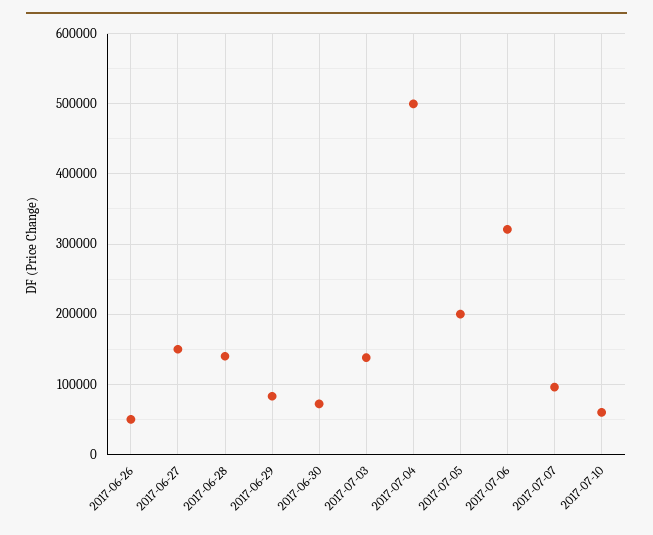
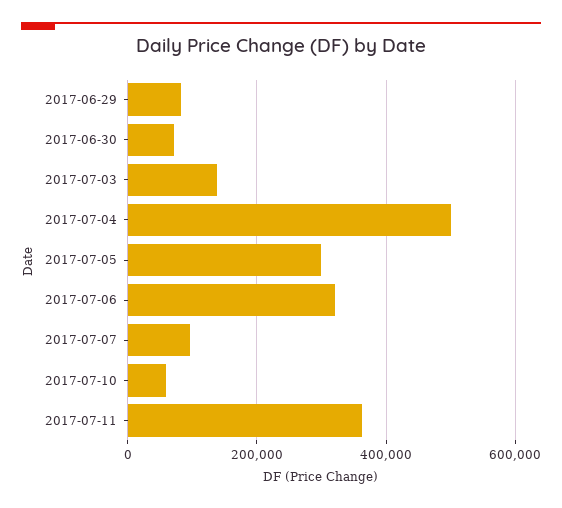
2017-06-26: 50000 -> none
2017-06-27: 150000 -> none
2017-06-28: 140000 -> none
2017-07-05: 200000 -> 300000
2017-07-11: none -> 360000

